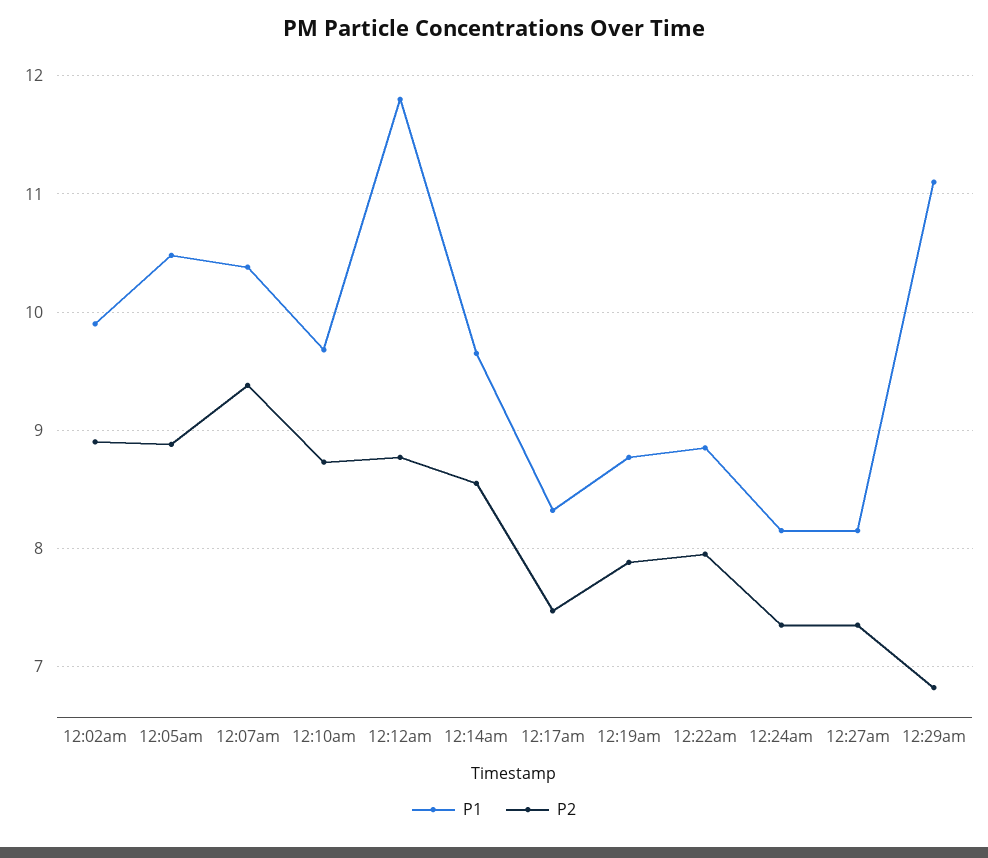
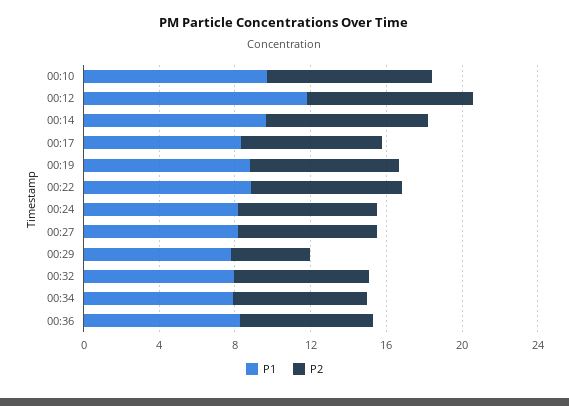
P1, 12:02am: 9.9 -> none
P2, 12:02am: 8.9 -> none
P1, 12:05am: 10.5 -> none
P2, 12:05am: 8.9 -> none
P1, 12:07am: 10.4 -> none
P2, 12:07am: 9.4 -> none
P1, 12:29am: 11.1 -> 8
P2, 12:29am: 6.8 -> 4
P1, 00:32: none -> 8
P2, 00:32: none -> 7
P1, 00:34: none -> 8
P2, 00:34: none -> 7
P1, 00:36: none -> 8
P2, 00:36: none -> 7

